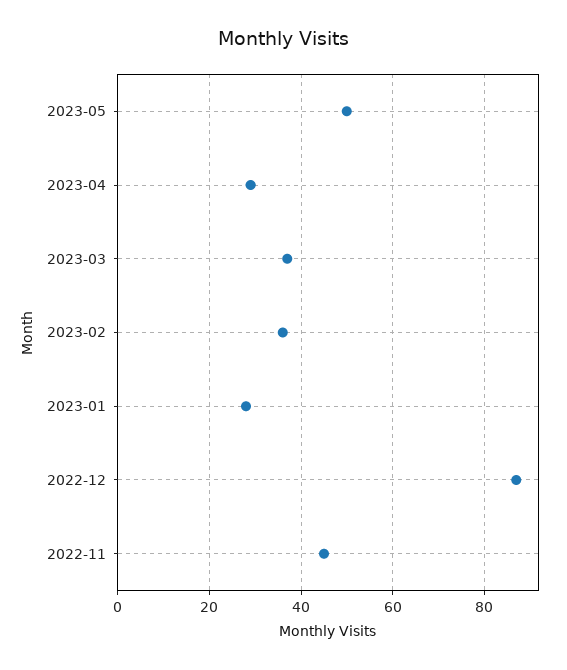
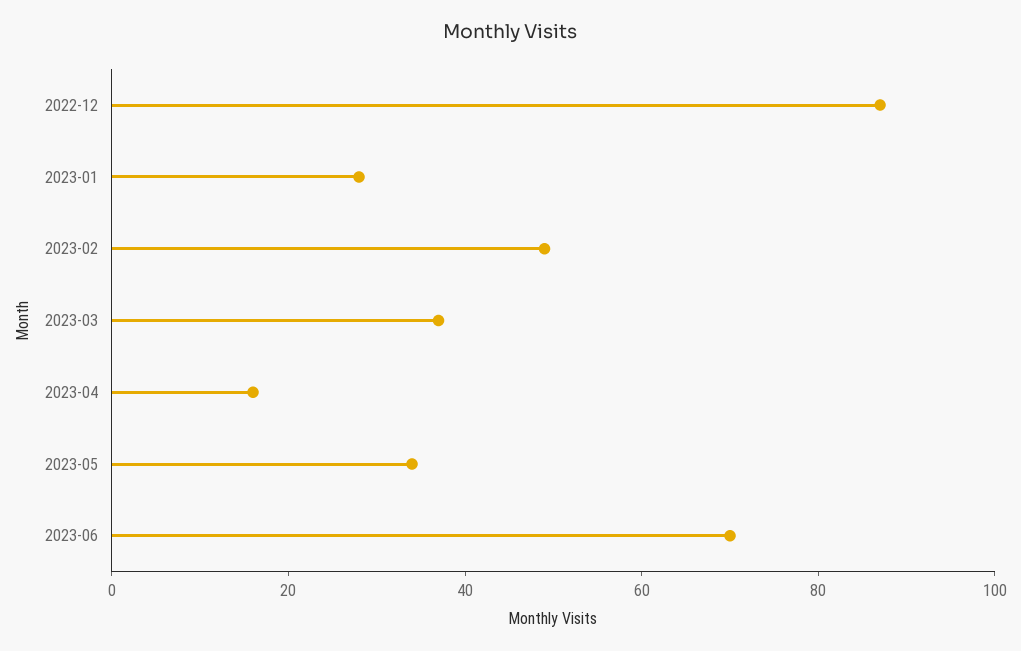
2023-05: 50 -> 35
2023-04: 30 -> 15
2023-02: 35 -> 50
2022-11: 45 -> none
2023-06: none -> 70

